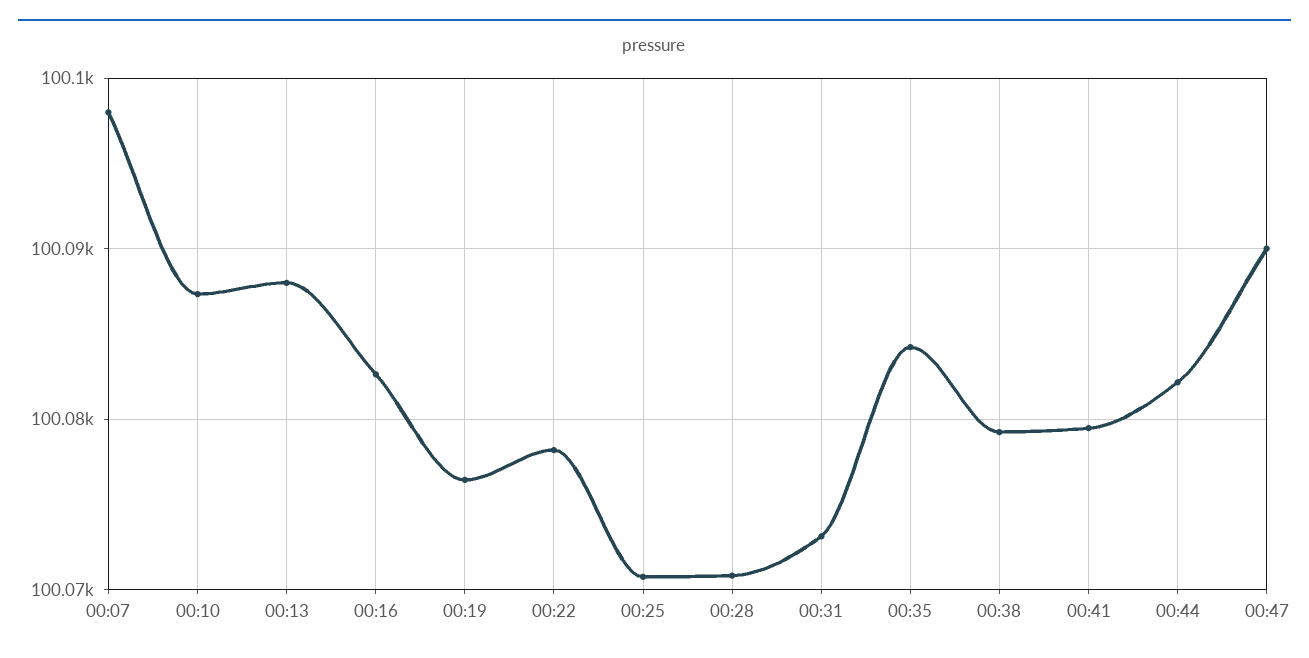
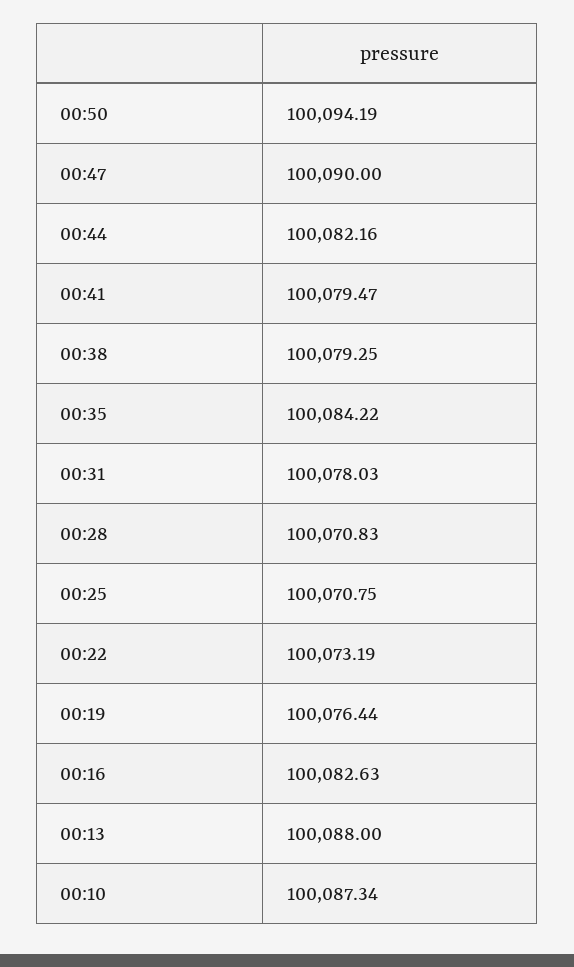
00:07: 100098 -> none
00:22: 100078 -> 100073.19
00:31: 100073 -> 100078.03
00:50: none -> 100094.19

